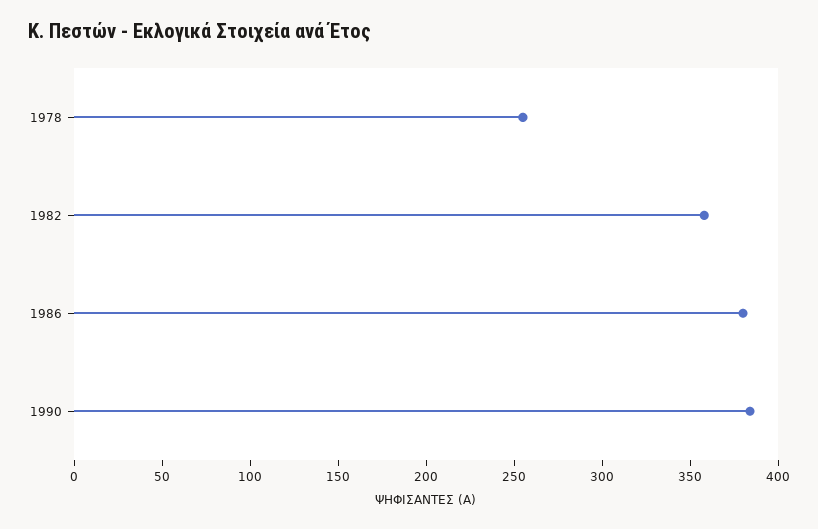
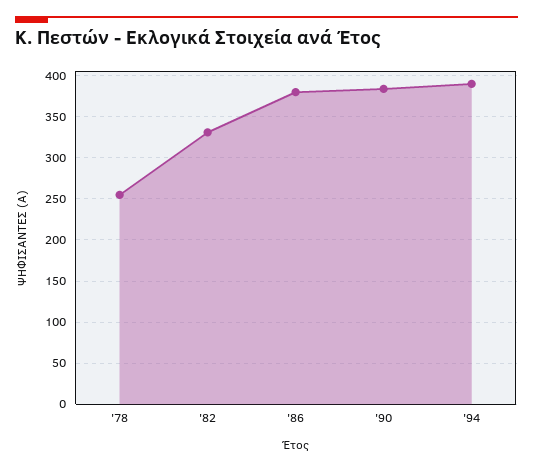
1982: 360 -> 330
'94: none -> 390

